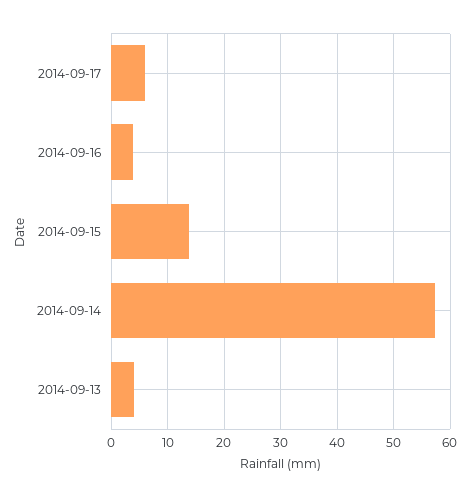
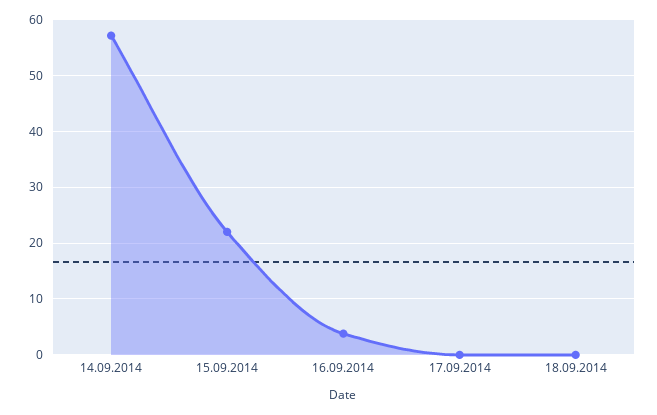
2014-09-17: 6 -> 0
2014-09-15: 14 -> 22
2014-09-13: 4 -> none
18.09.2014: none -> 0

